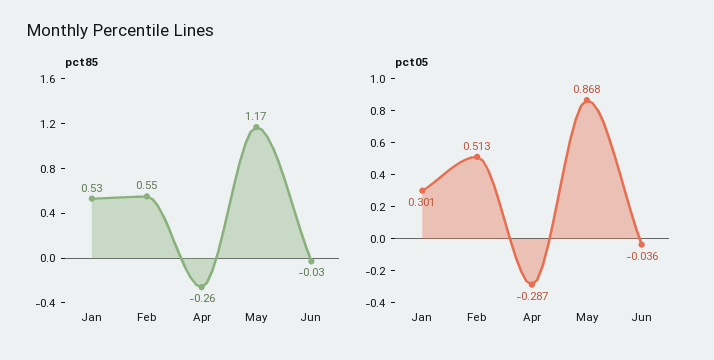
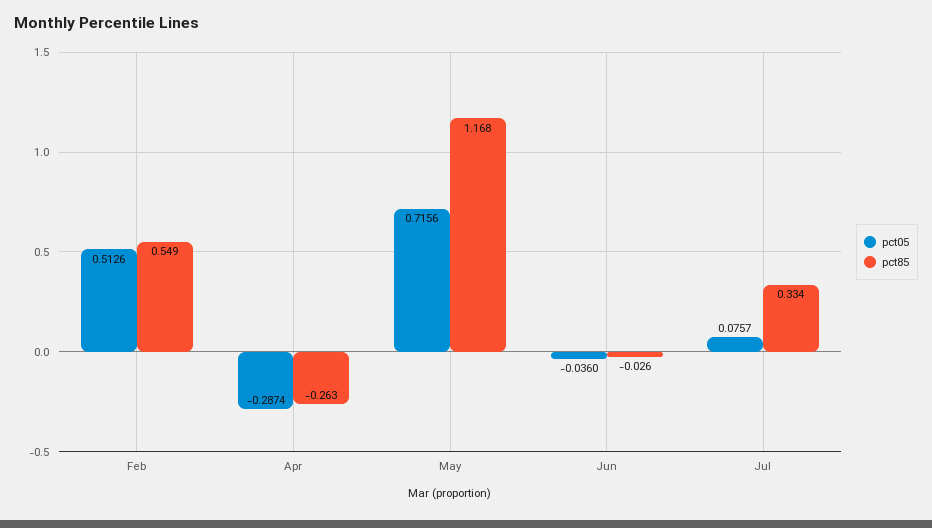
pct85, Jan: 0.53 -> none
pct05, Jan: 0.301 -> none
pct05, May: 0.868 -> 0.7156
pct05, Jul: none -> 0.0757
pct85, Jul: none -> 0.334

